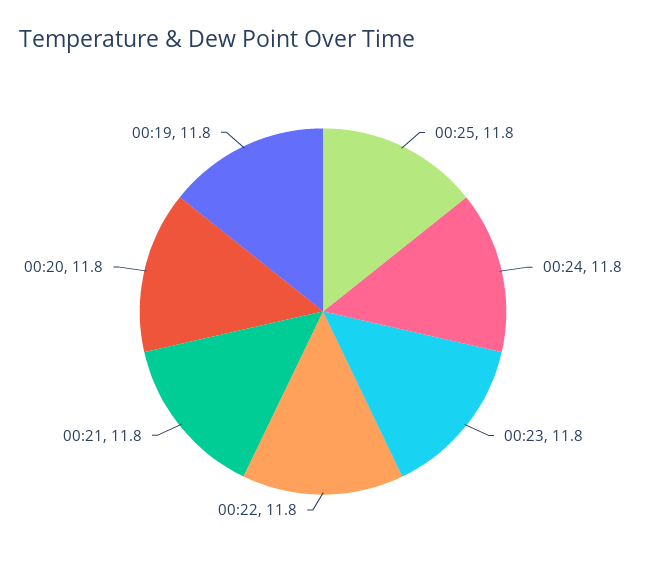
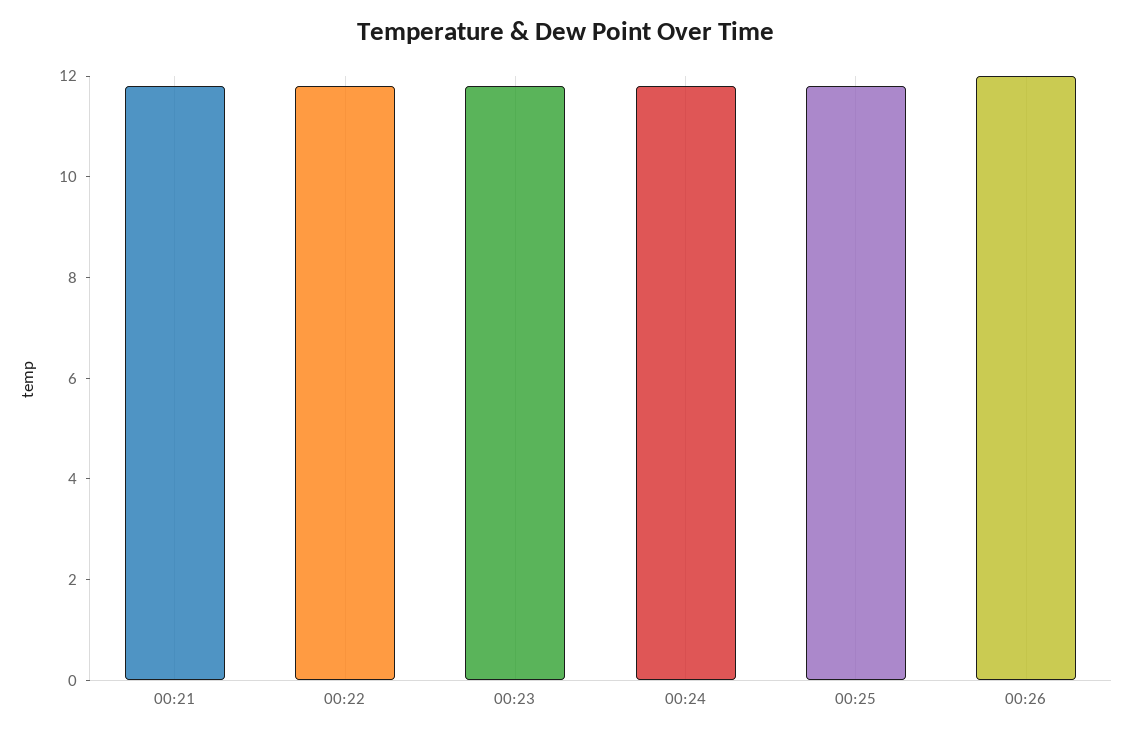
00:20: 11.8 -> none
00:19: 11.8 -> none
00:26: none -> 12

